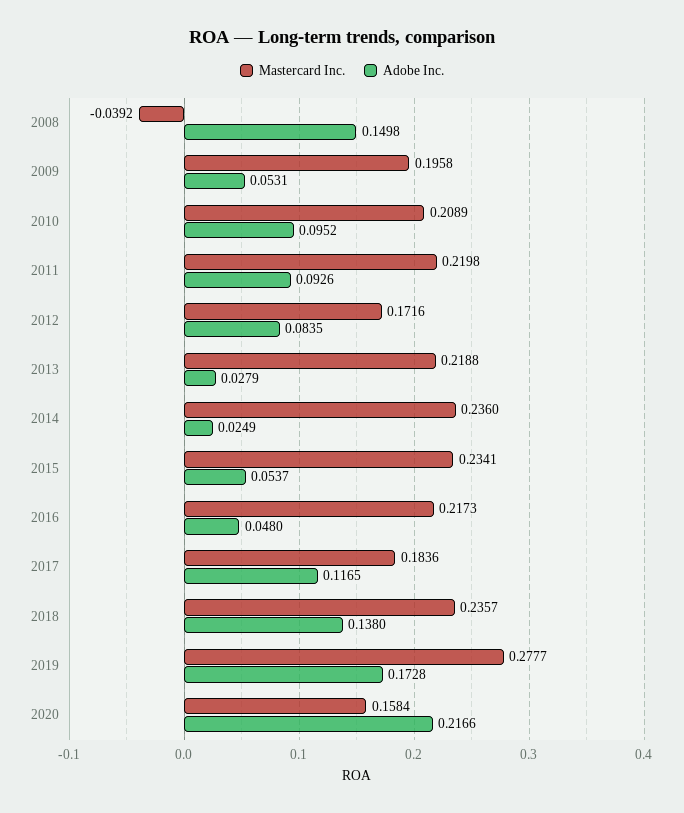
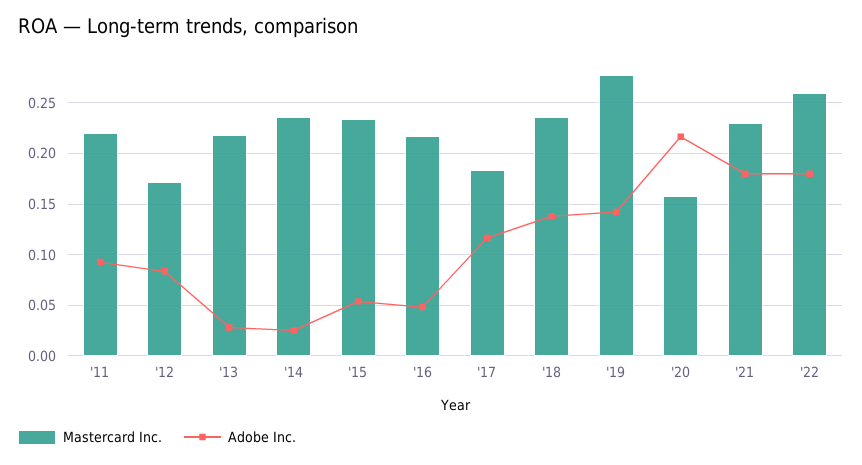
Mastercard Inc., 2008: -0.0392 -> none
Adobe Inc., 2008: 0.1498 -> none
Mastercard Inc., 2009: 0.1958 -> none
Adobe Inc., 2009: 0.0531 -> none
Mastercard Inc., 2010: 0.2089 -> none
Adobe Inc., 2010: 0.0952 -> none
Adobe Inc., 2019: 0.1728 -> 0.14
Mastercard Inc., '21: none -> 0.23
Adobe Inc., '21: none -> 0.18
Mastercard Inc., '22: none -> 0.26
Adobe Inc., '22: none -> 0.18

